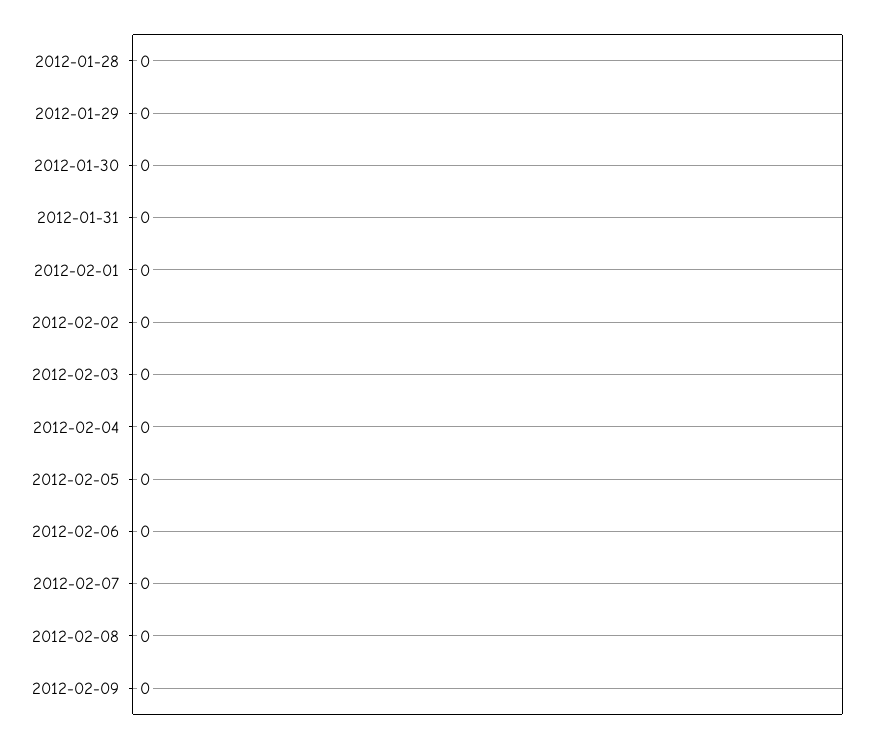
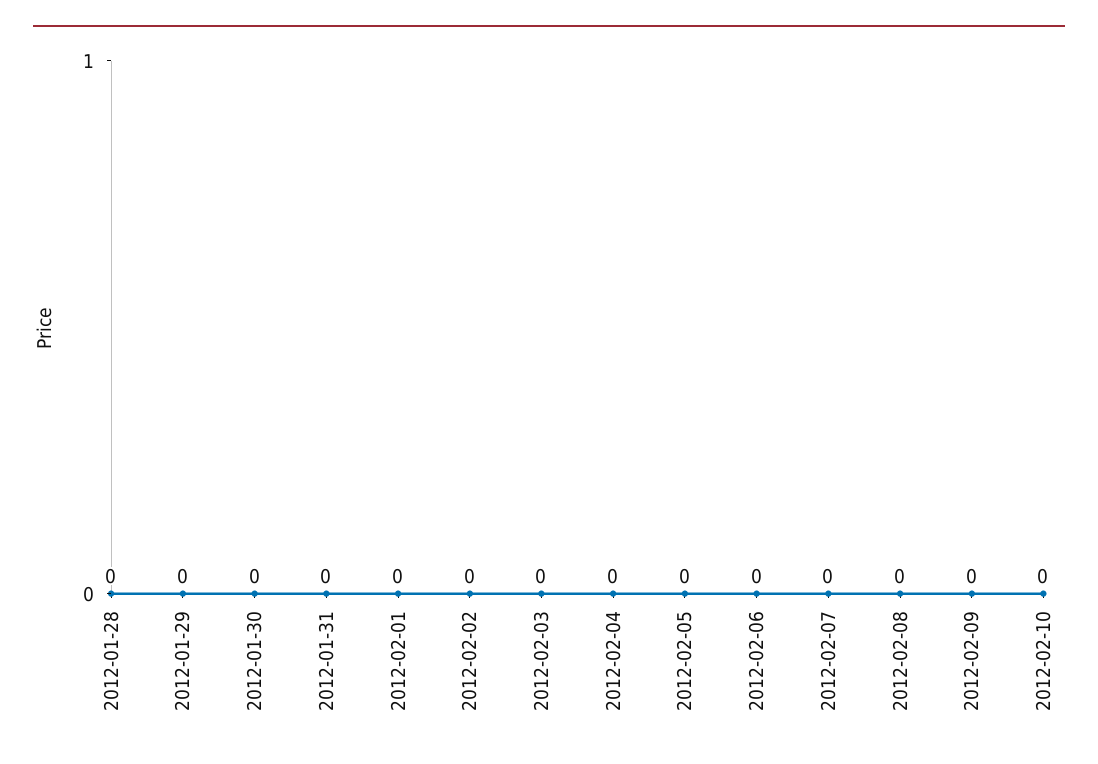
2012-02-10: none -> 0

